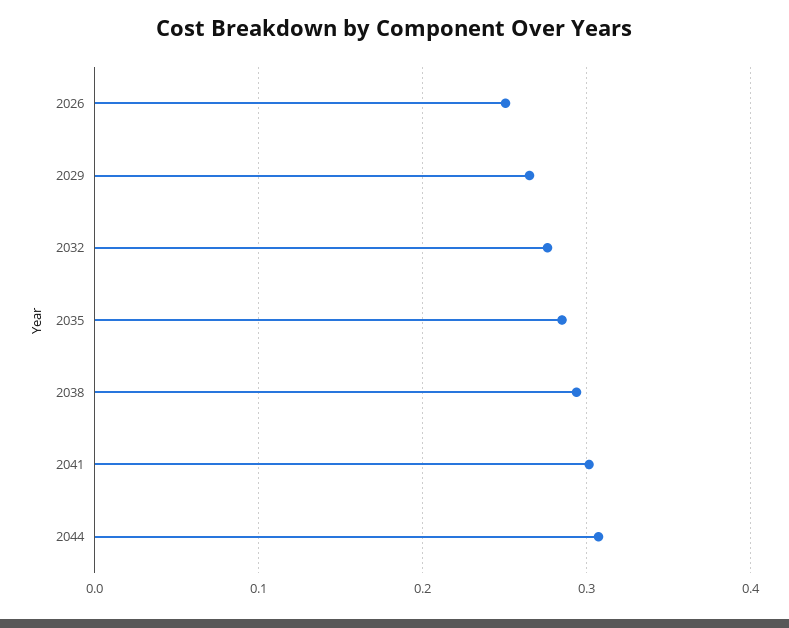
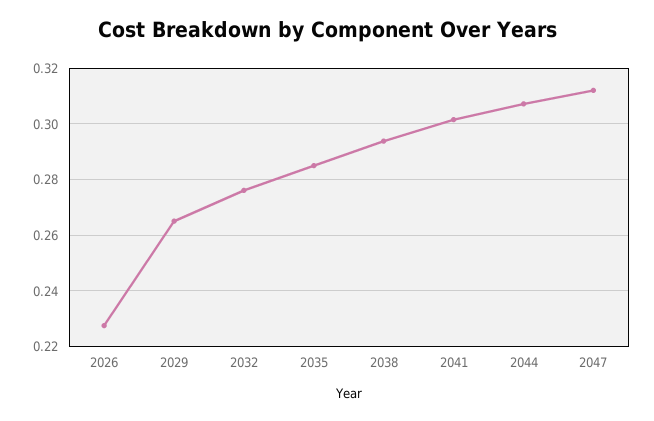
2026: 0.25 -> 0.2275
2047: none -> 0.3125

